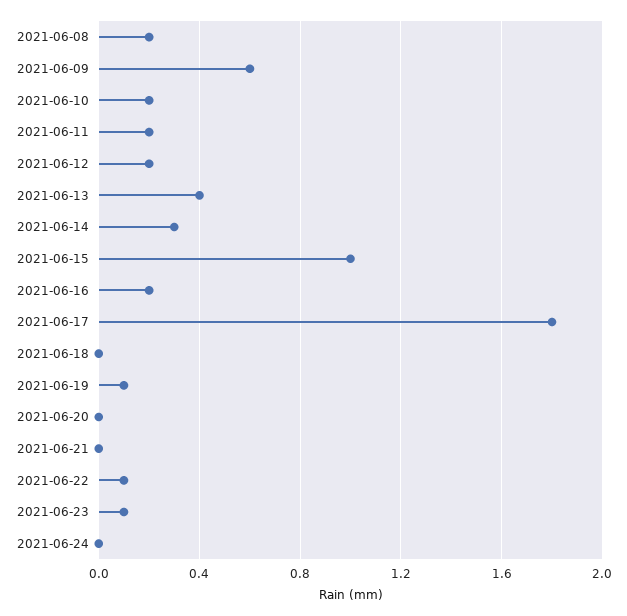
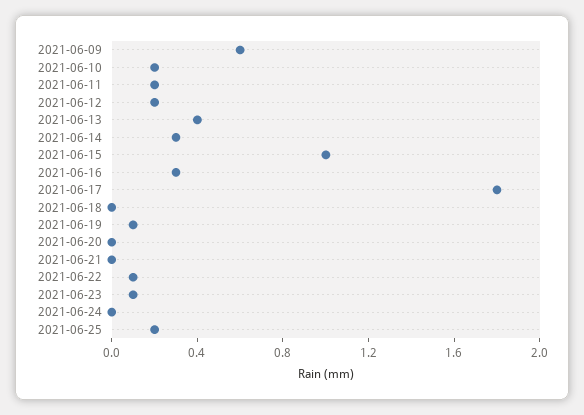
2021-06-08: 0.2 -> none
2021-06-16: 0.2 -> 0.3
2021-06-25: none -> 0.2

